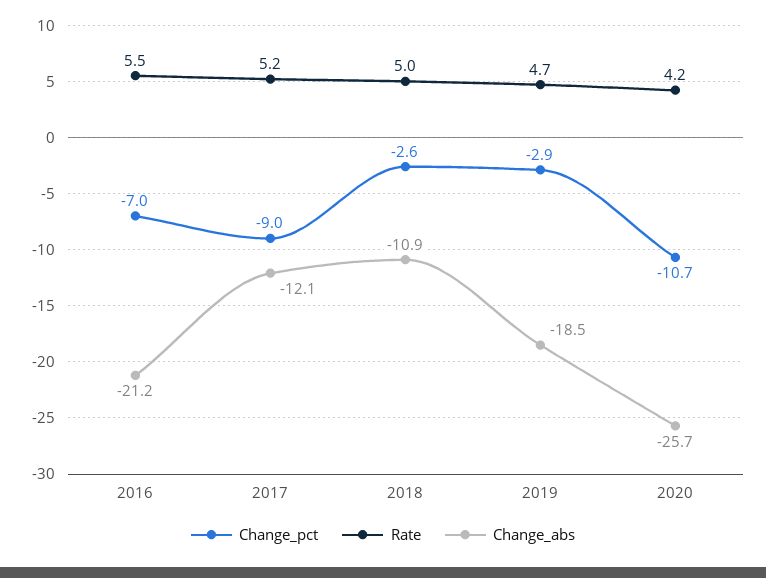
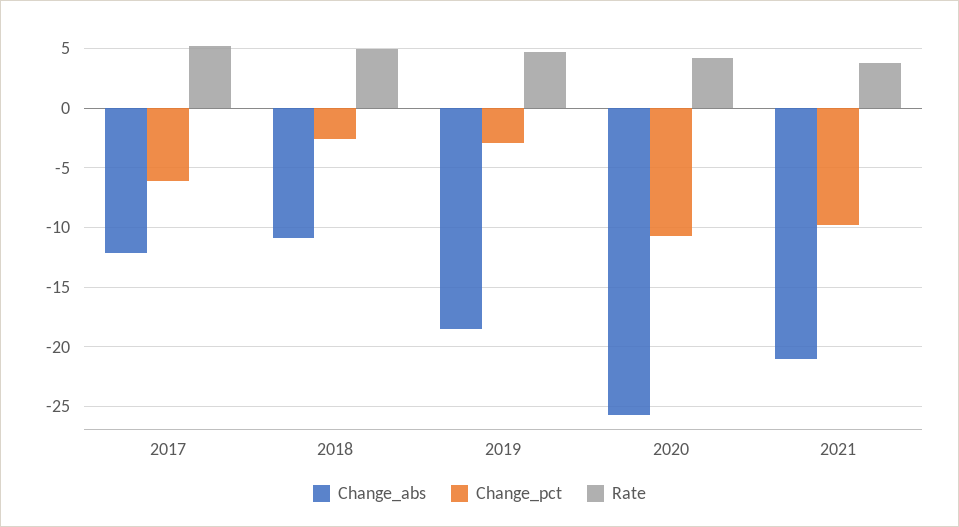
Change_pct, 2016: -7 -> none
Rate, 2016: 5.5 -> none
Change_abs, 2016: -21.2 -> none
Change_pct, 2017: -9 -> -6
Change_abs, 2021: none -> -21
Change_pct, 2021: none -> -10
Rate, 2021: none -> 4

